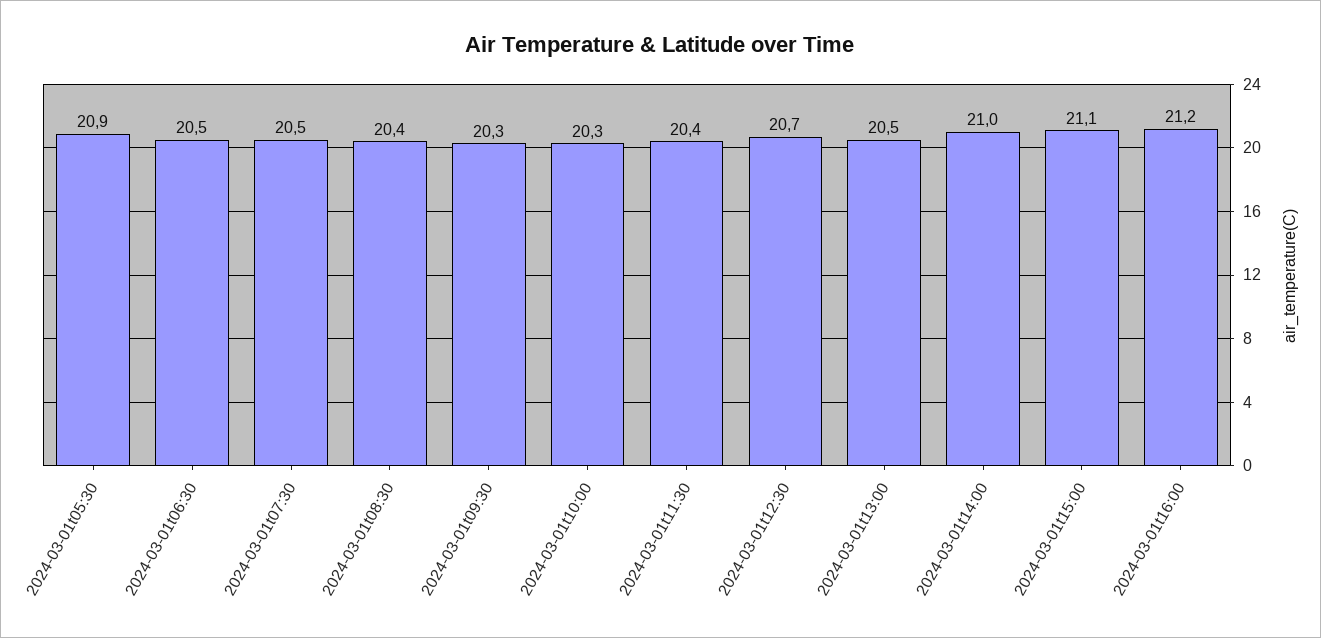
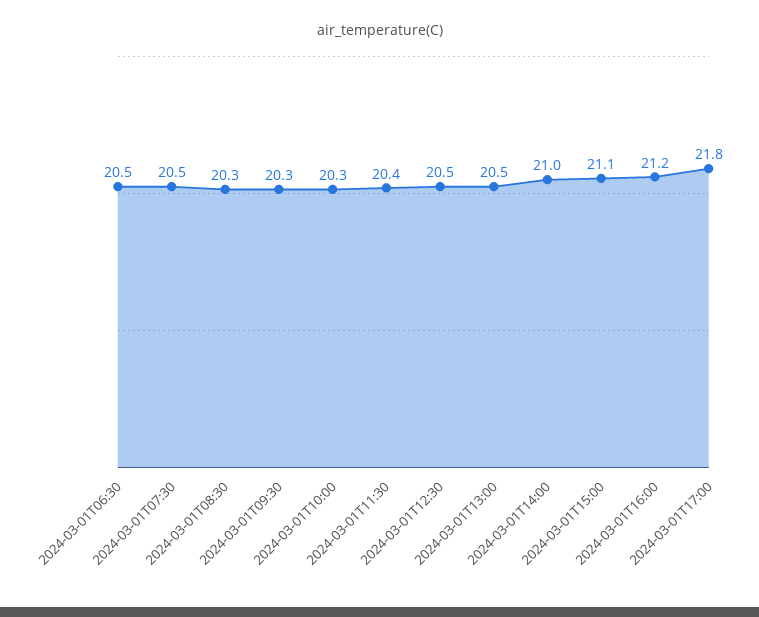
2024-03-01t05:30: 20.9 -> none
2024-03-01t08:30: 20.4 -> 20.3
2024-03-01t12:30: 20.7 -> 20.5
2024-03-01T17:00: none -> 21.8

